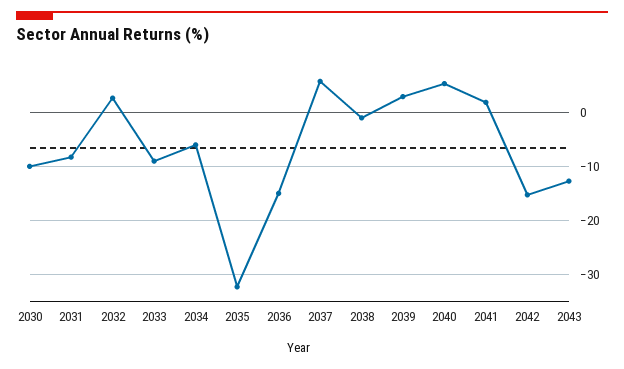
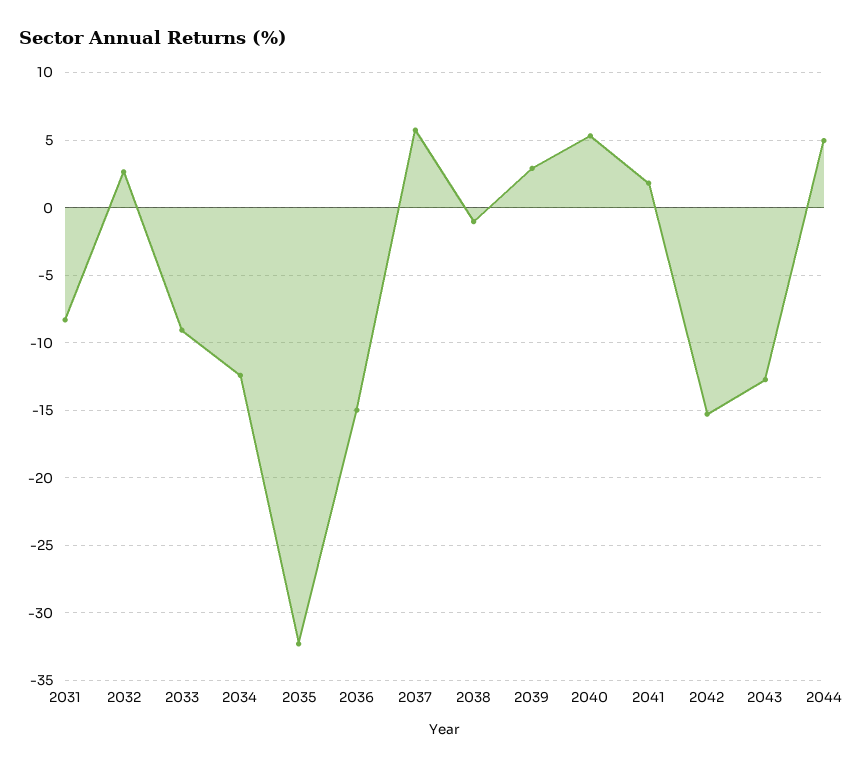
2030: -10 -> none
2034: -6 -> -12.5
2044: none -> 5

